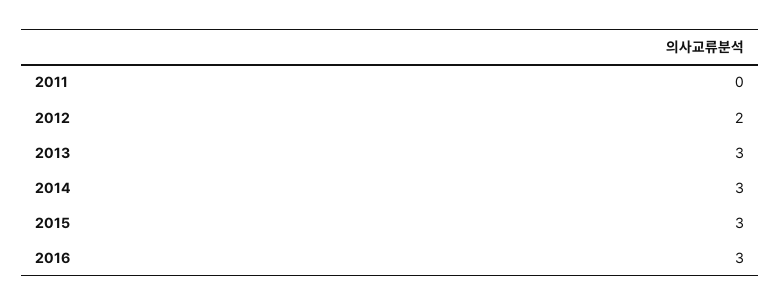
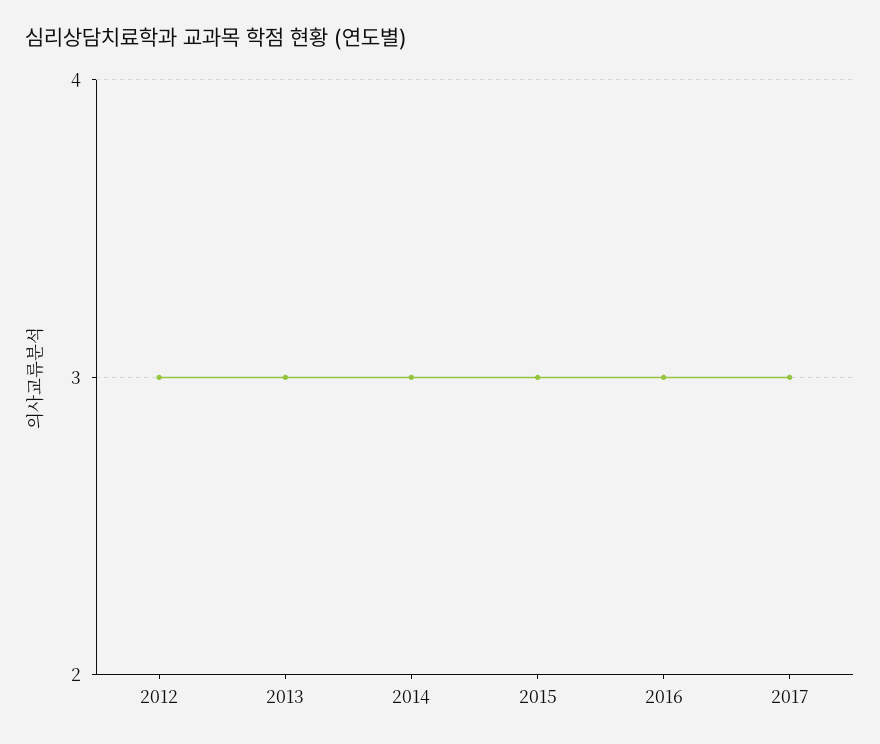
2011: 0 -> none
2012: 2 -> 3
2017: none -> 3

